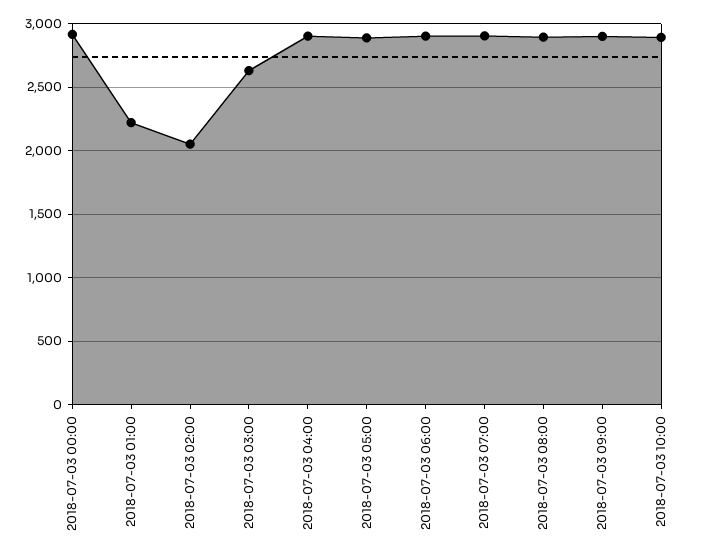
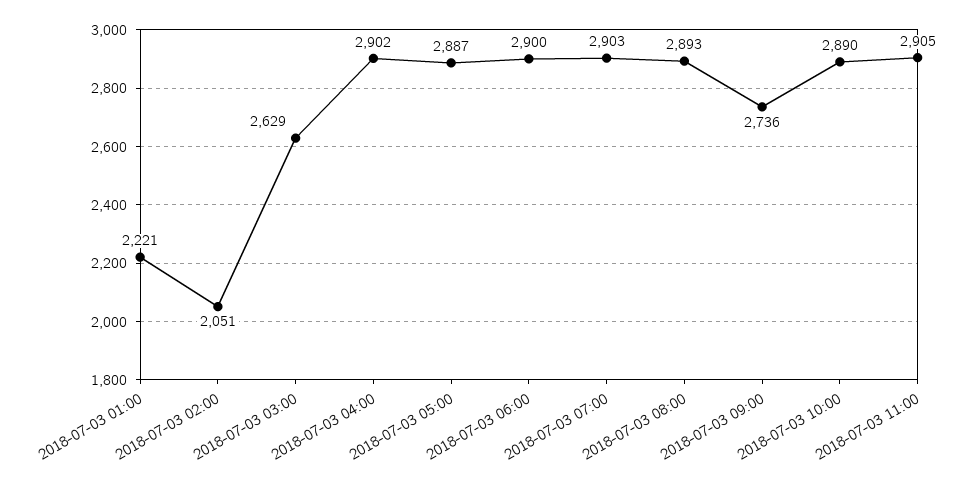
2018-07-03 00:00: 2900 -> none
2018-07-03 09:00: 2900 -> 2736
2018-07-03 11:00: none -> 2905

